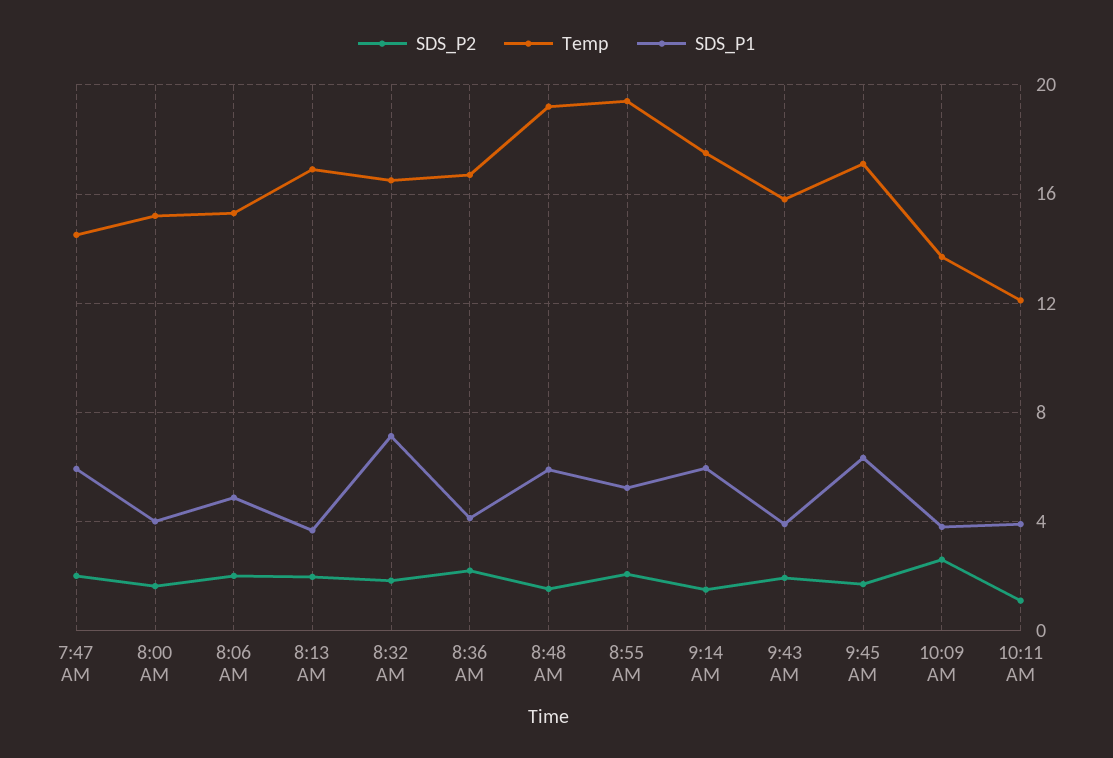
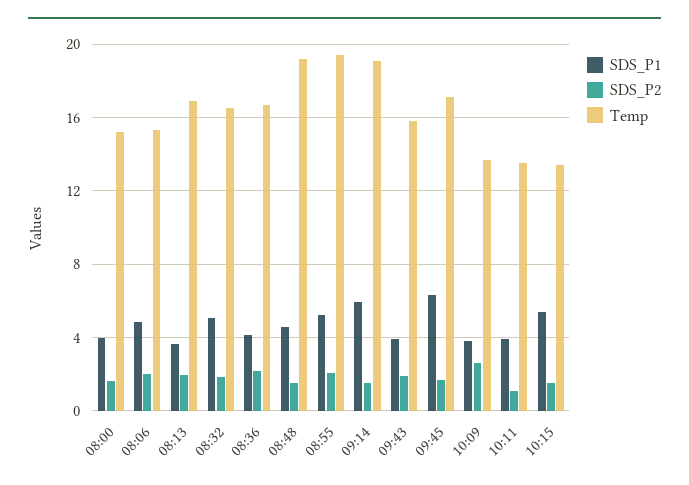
SDS_P2, 7:47 AM: 2 -> none
Temp, 7:47 AM: 14.5 -> none
SDS_P1, 7:47 AM: 6 -> none
SDS_P1, 8:32 AM: 7 -> 5
SDS_P1, 8:48 AM: 6 -> 4.5
Temp, 9:14 AM: 17.5 -> 19
Temp, 10:11 AM: 12 -> 13.5
SDS_P1, 10:15: none -> 5.5
SDS_P2, 10:15: none -> 1.5
Temp, 10:15: none -> 13.5

